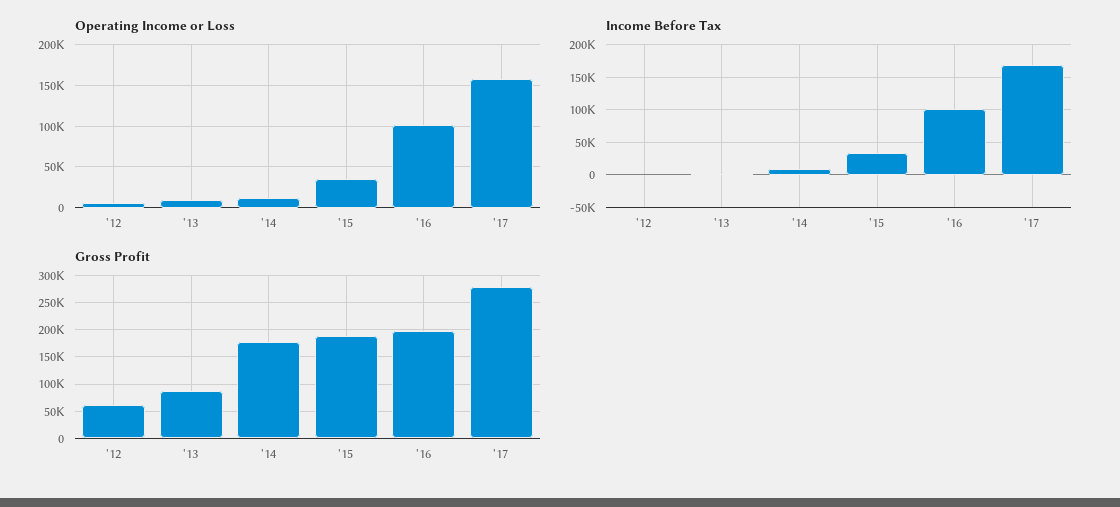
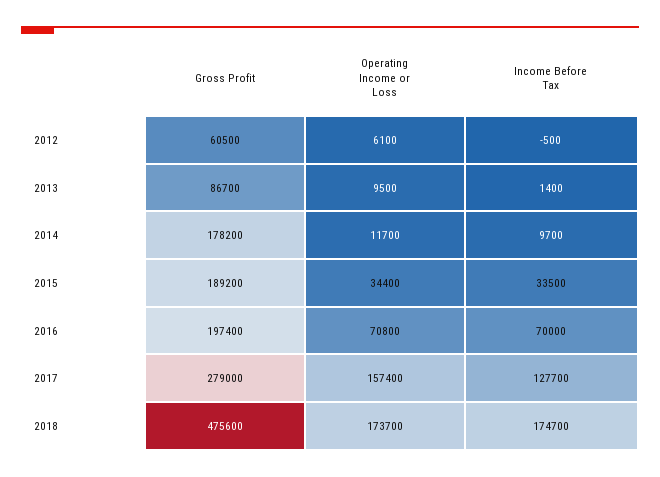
Operating Income or Loss, '16: 100000 -> 70800
Income Before Tax, '16: 100000 -> 70000
Income Before Tax, '17: 170000 -> 127700
Gross Profit, 2018: none -> 475600
Operating Income or Loss, 2018: none -> 173700
Income Before Tax, 2018: none -> 174700

